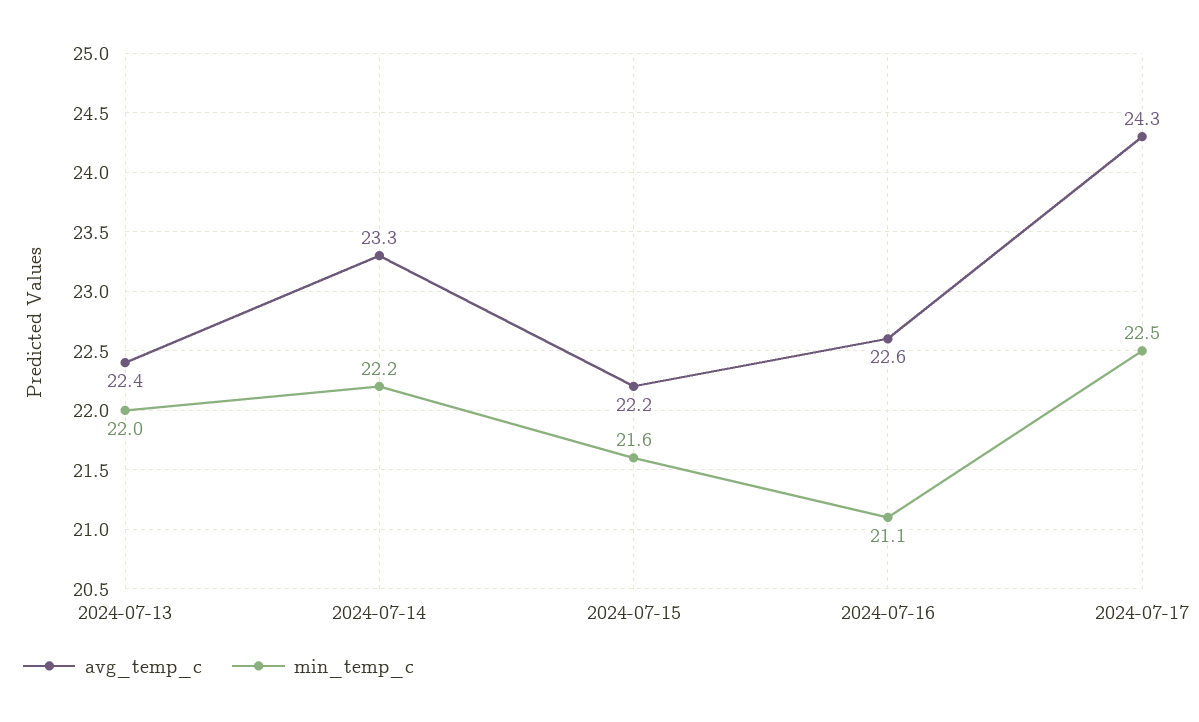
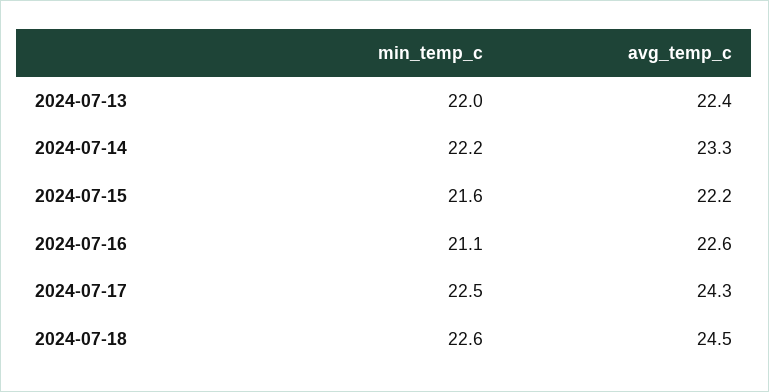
min_temp_c, 2024-07-18: none -> 22.6
avg_temp_c, 2024-07-18: none -> 24.5

